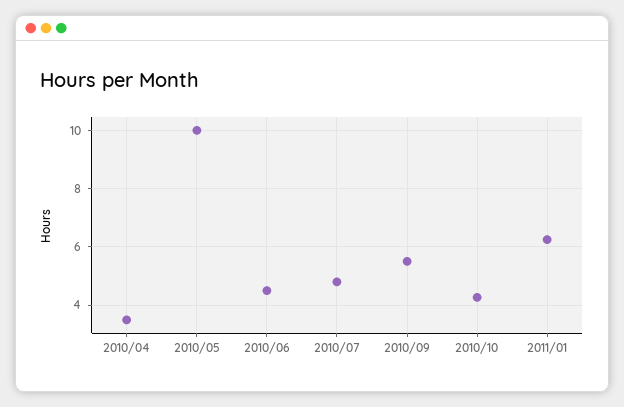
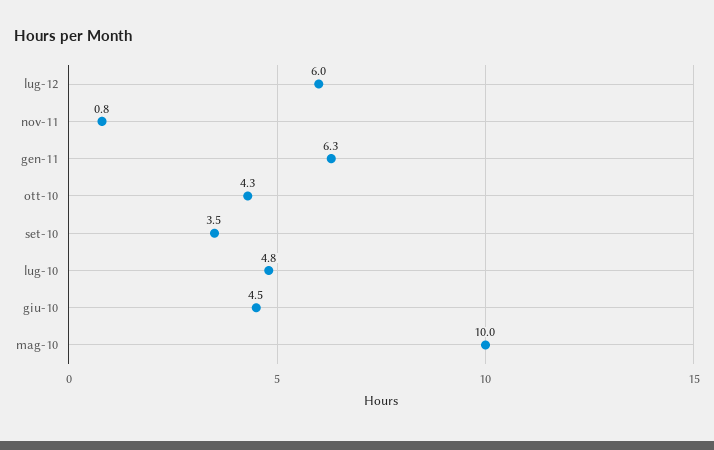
2010/04: 3.5 -> none
2010/09: 5.5 -> 3.5
lug-12: none -> 6
nov-11: none -> 0.8

